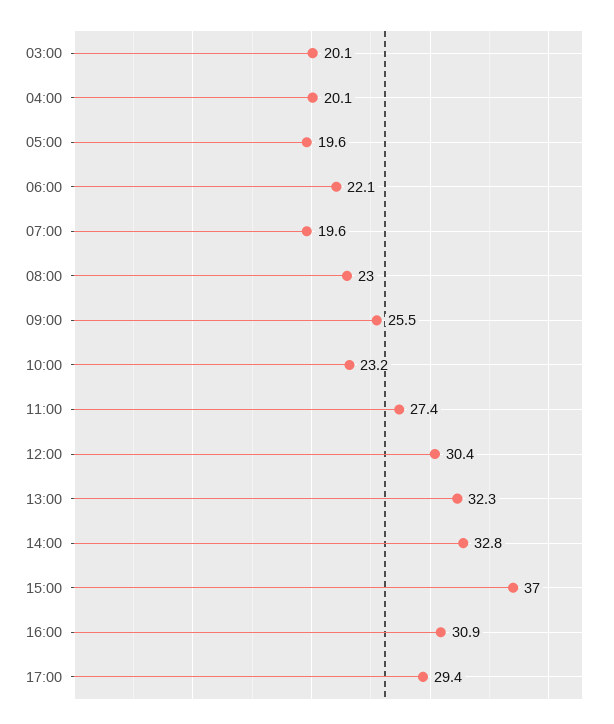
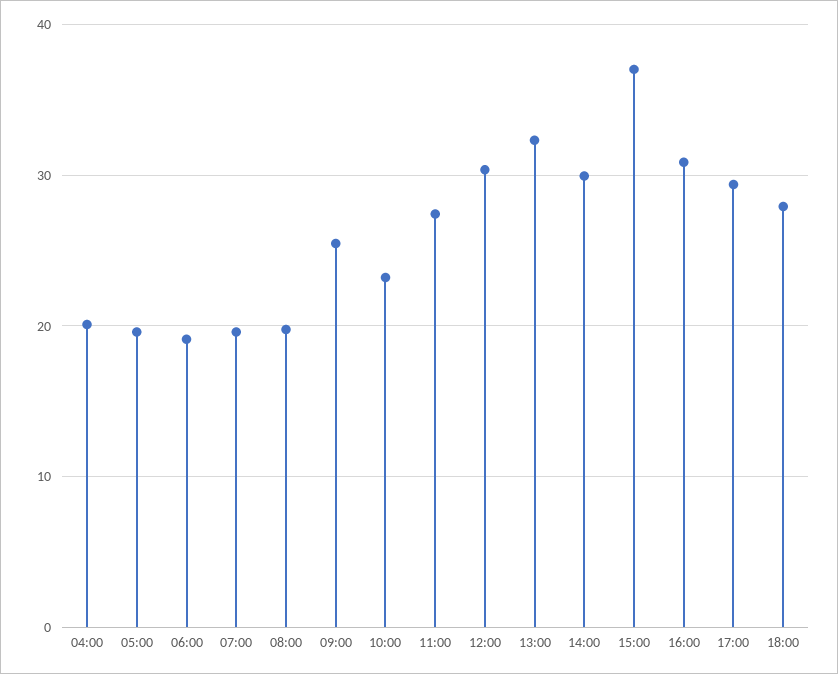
03:00: 20.1 -> none
06:00: 22.1 -> 19
08:00: 23 -> 20
14:00: 32.8 -> 30
18:00: none -> 28

